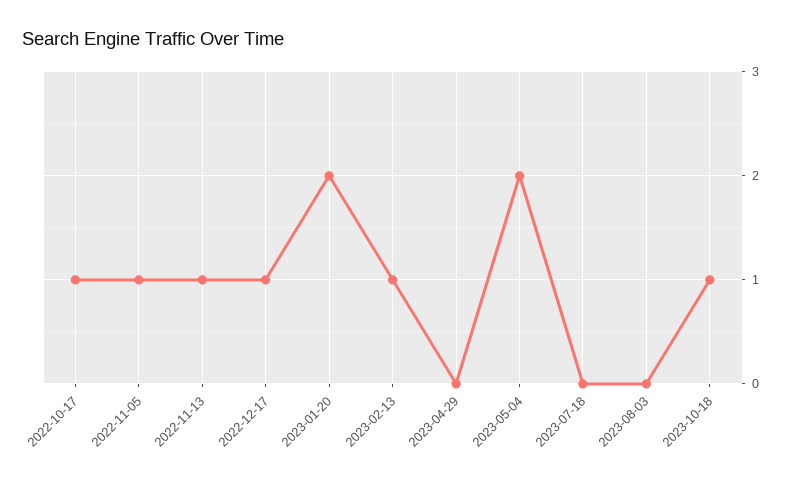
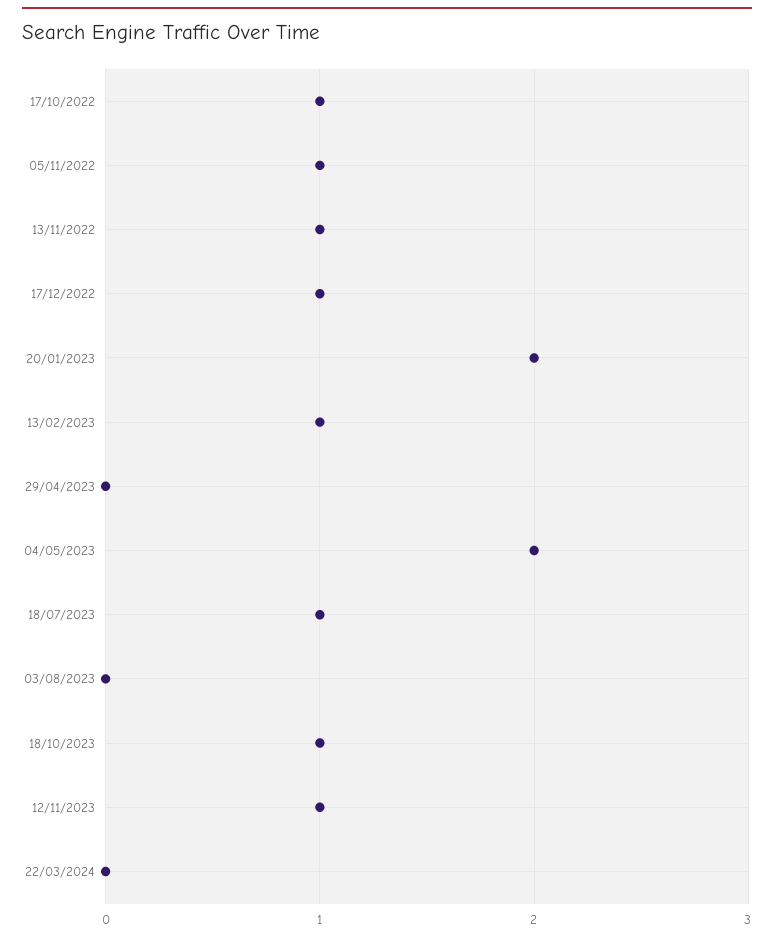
2023-07-18: 0 -> 1
12/11/2023: none -> 1
22/03/2024: none -> 0

